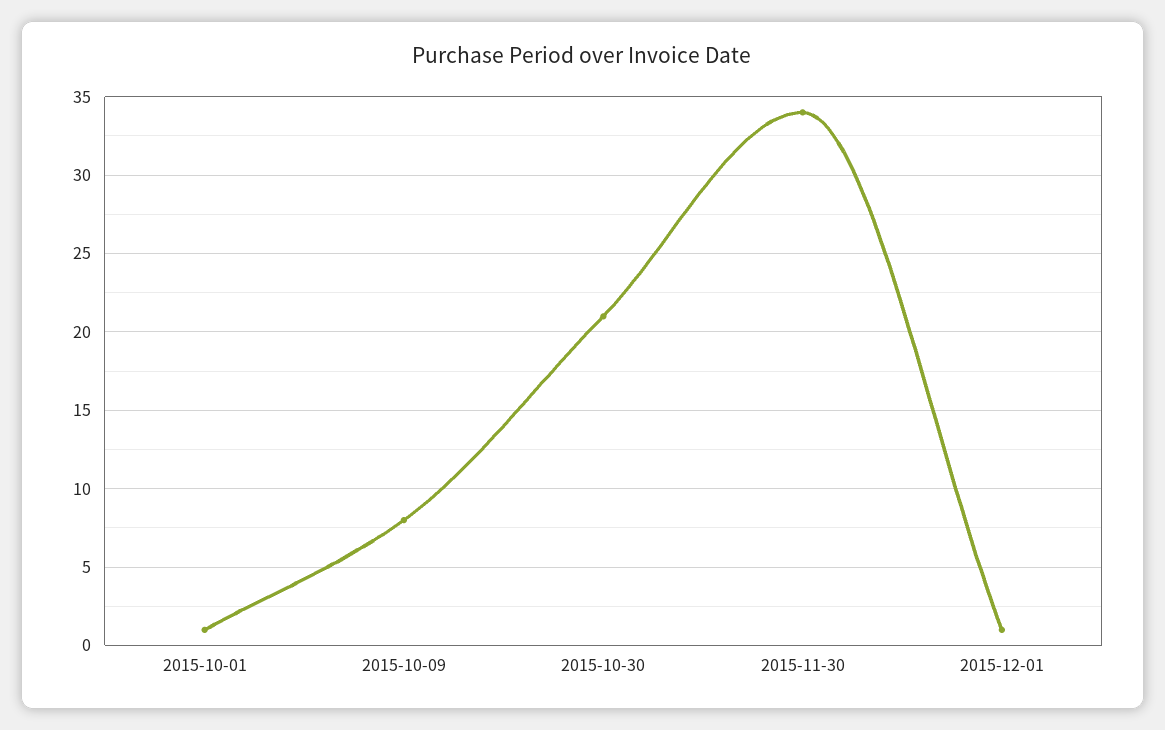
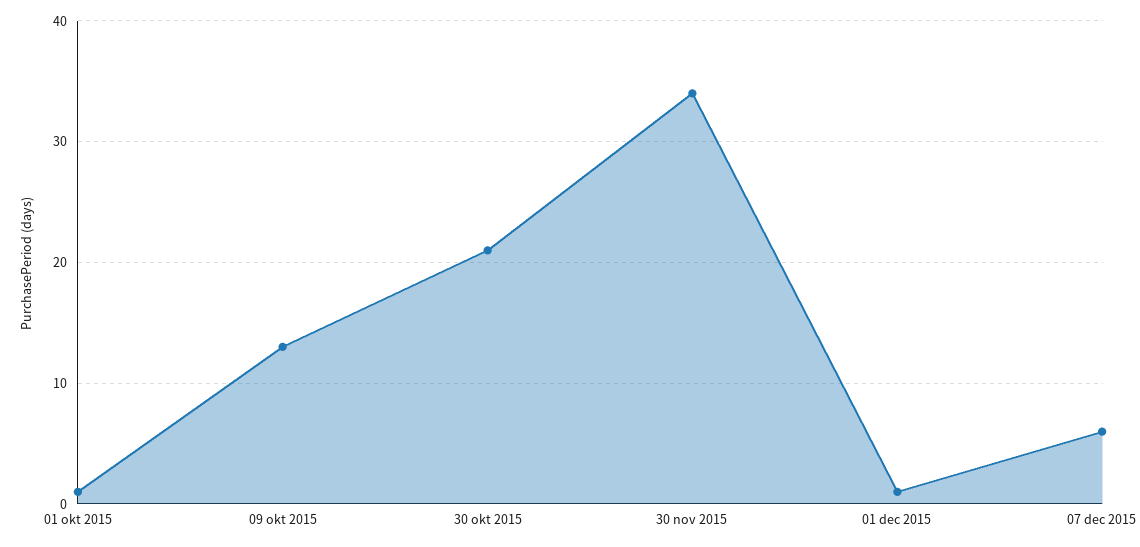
2015-10-09: 8 -> 13
07 dec 2015: none -> 6

